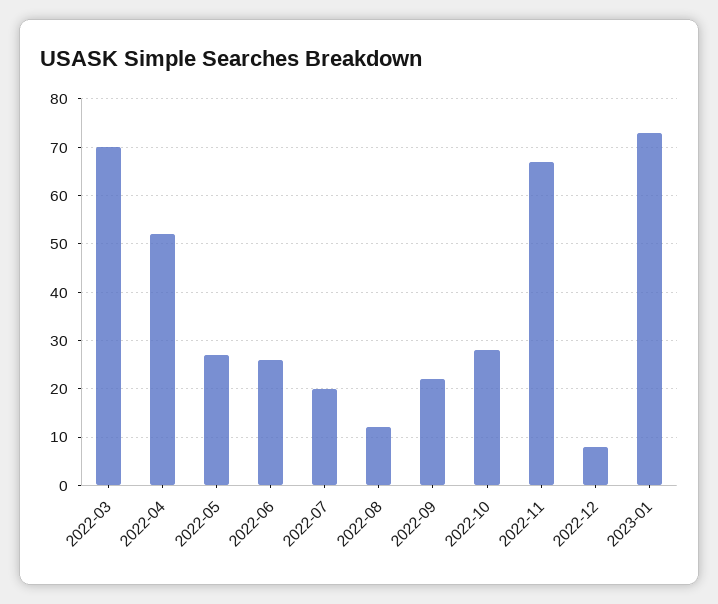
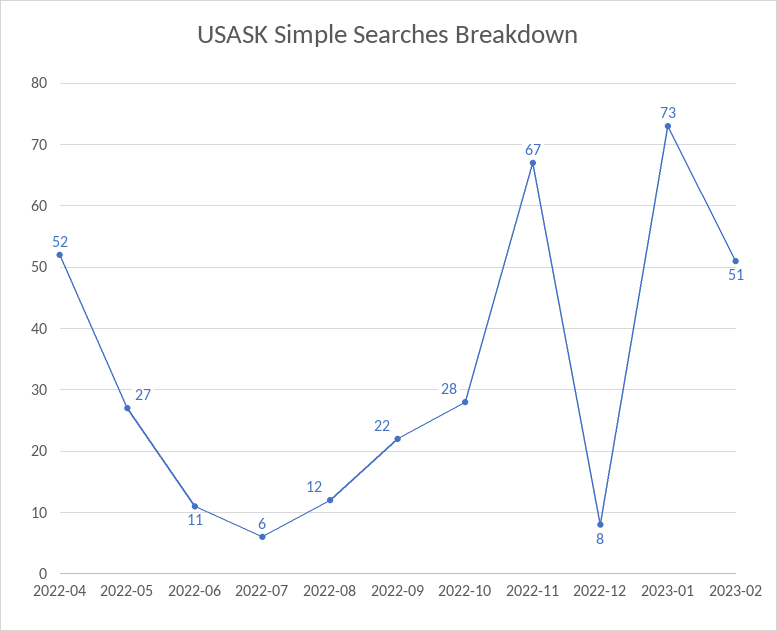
2022-03: 70 -> none
2022-06: 25 -> 11
2022-07: 20 -> 6
2023-02: none -> 51

